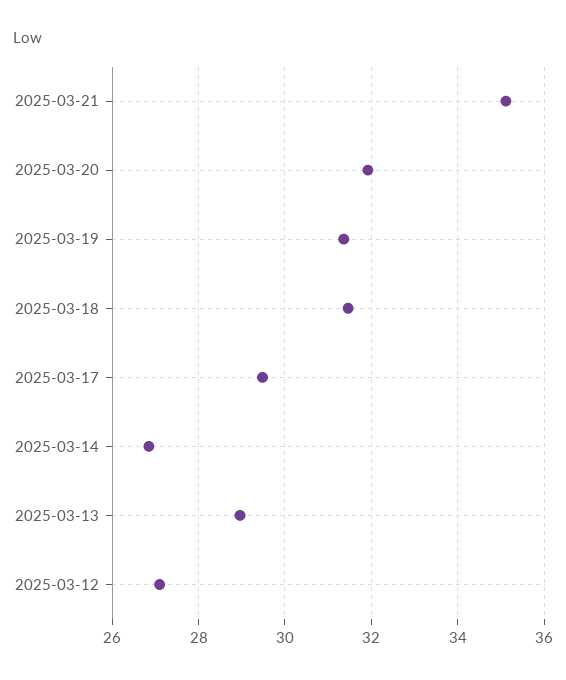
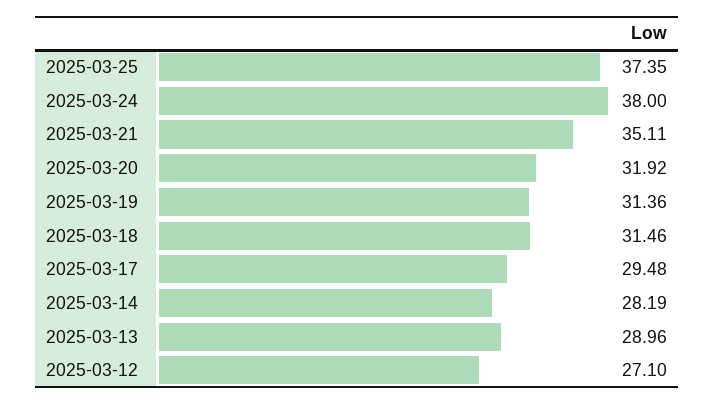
2025-03-14: 26.8 -> 28.19
2025-03-25: none -> 37.35
2025-03-24: none -> 38

